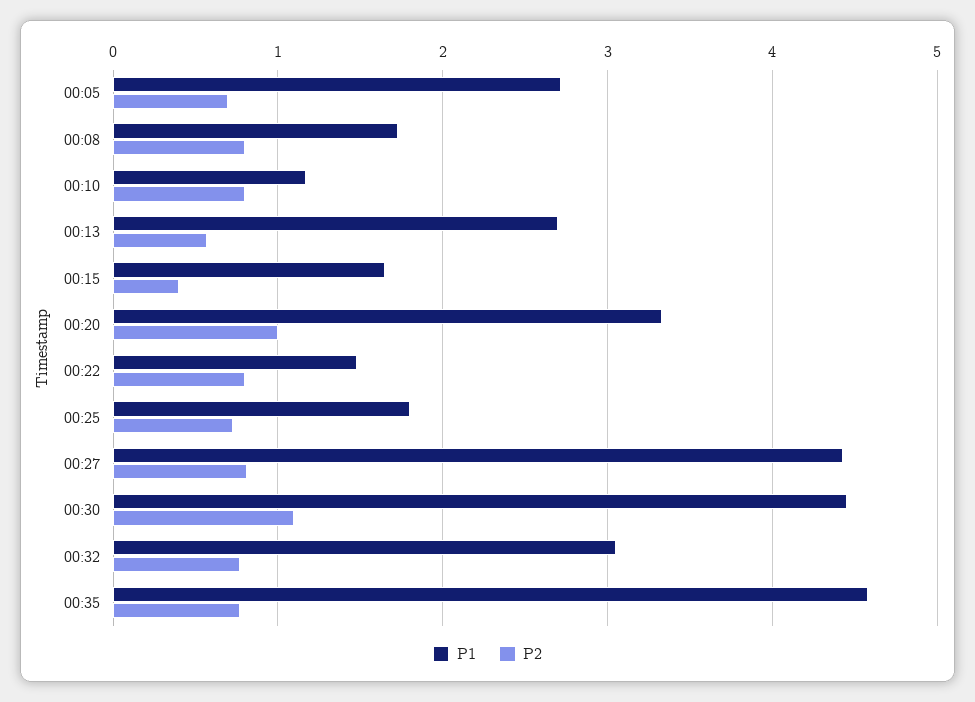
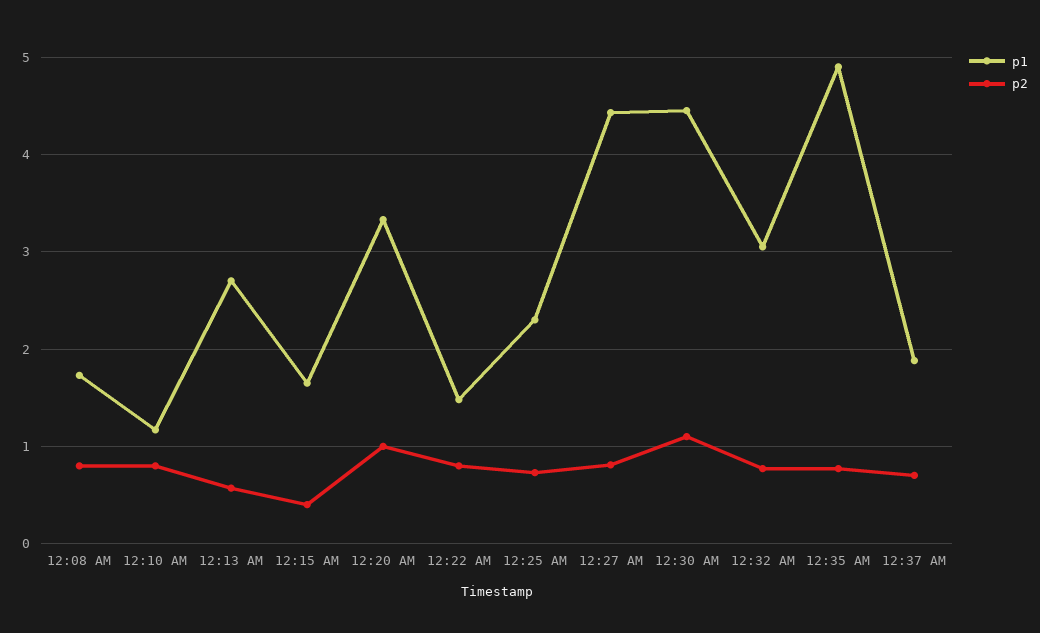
P1, 00:05: 2.7 -> none
P2, 00:05: 0.7 -> none
P1, 00:25: 1.8 -> 2.3
P1, 00:35: 4.6 -> 4.9
P1, 12:37 AM: none -> 1.9
P2, 12:37 AM: none -> 0.7

